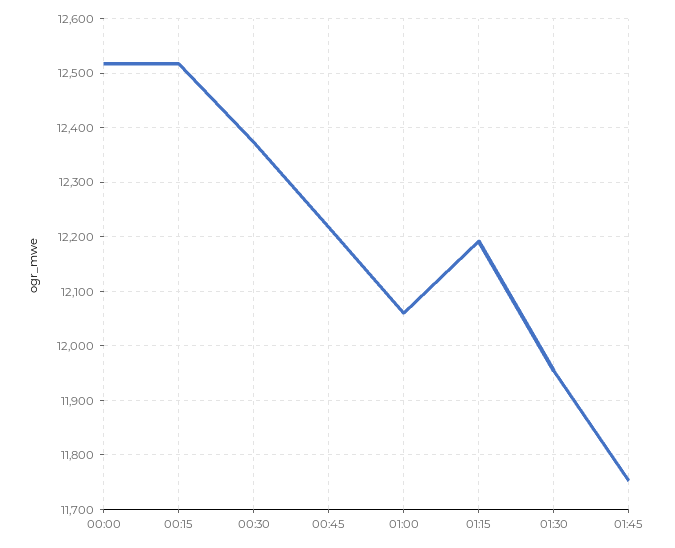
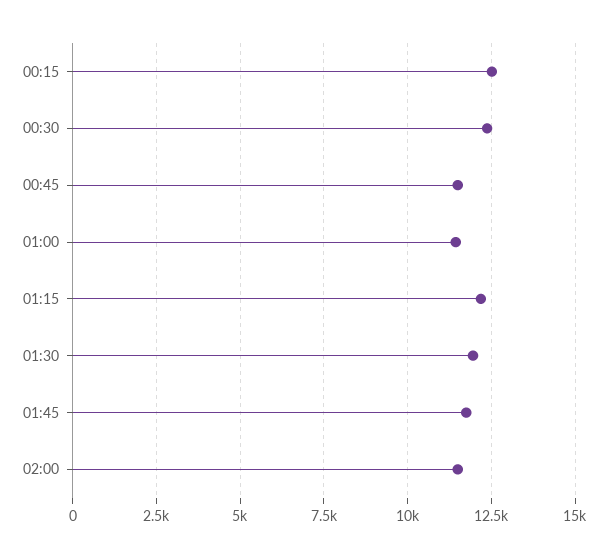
00:00: 12520 -> none
00:45: 12220 -> 11500
01:00: 12060 -> 11500
02:00: none -> 11500

